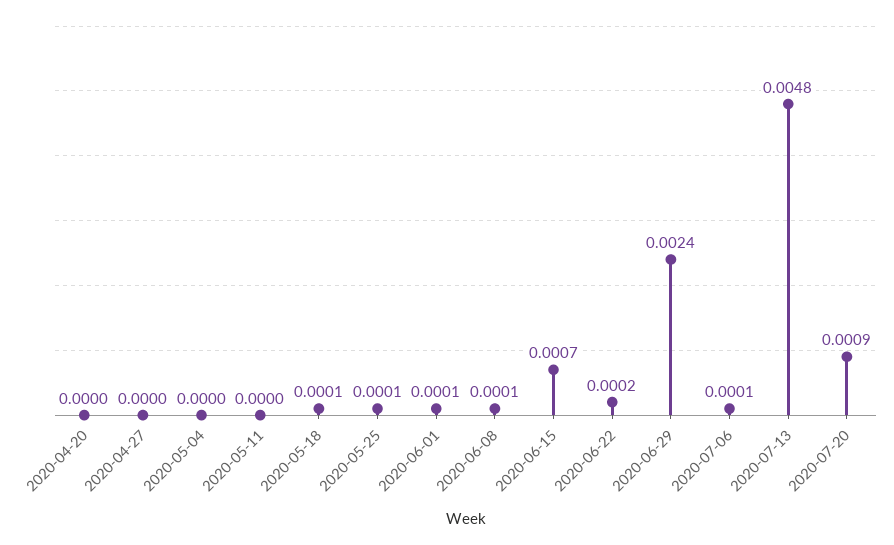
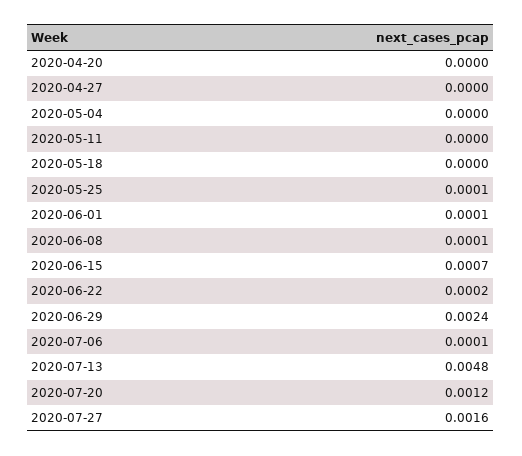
2020-05-18: 0.0001 -> 0
2020-07-20: 0.0009 -> 0.0012
2020-07-27: none -> 0.0016

